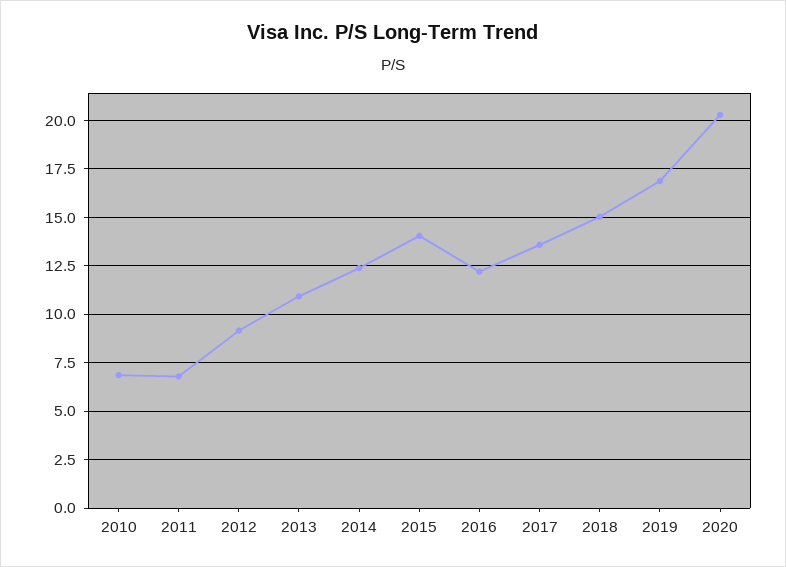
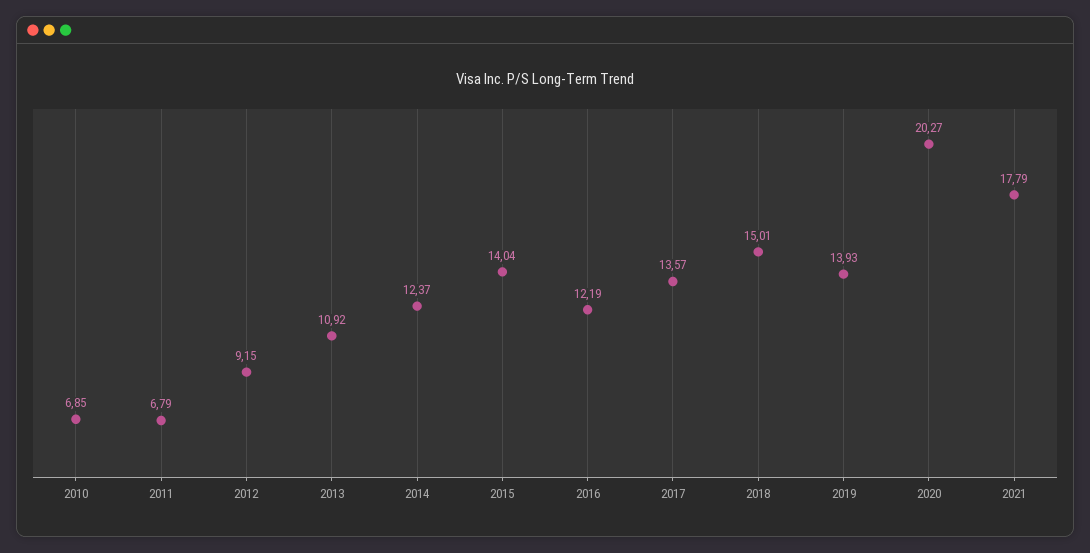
2019: 17 -> 13.93
2021: none -> 17.79

